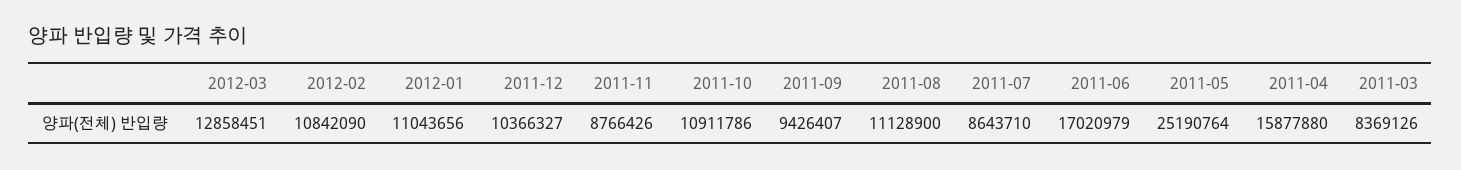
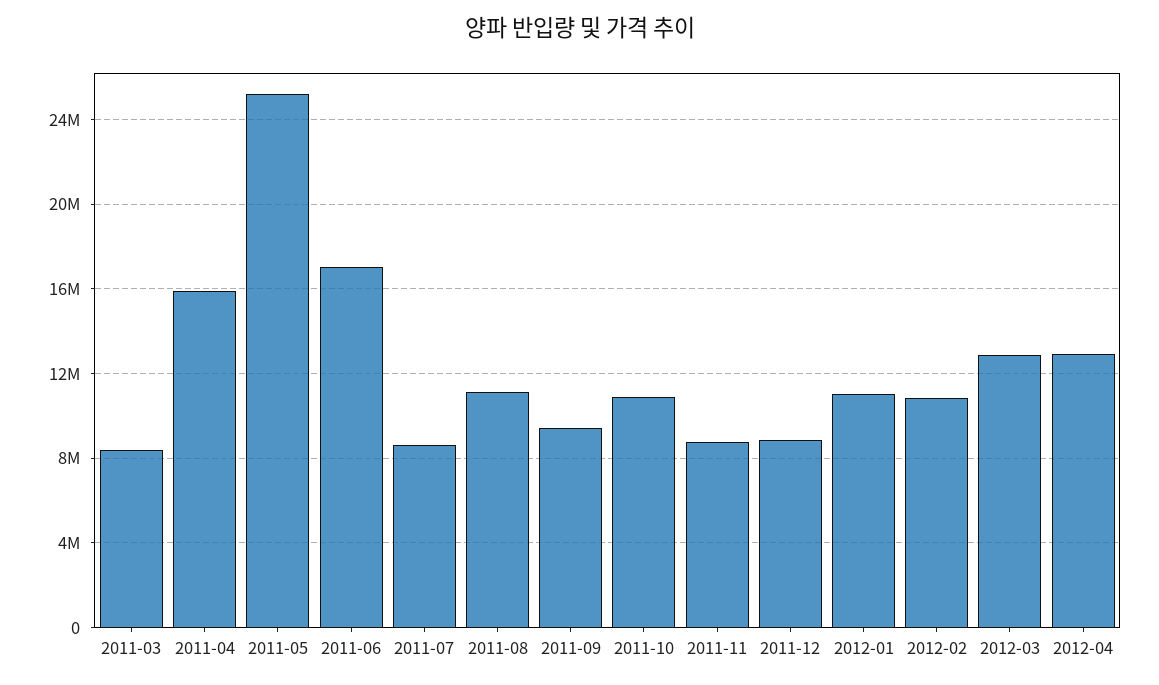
2011-12: 10366327 -> 9000000
2012-04: none -> 13000000

